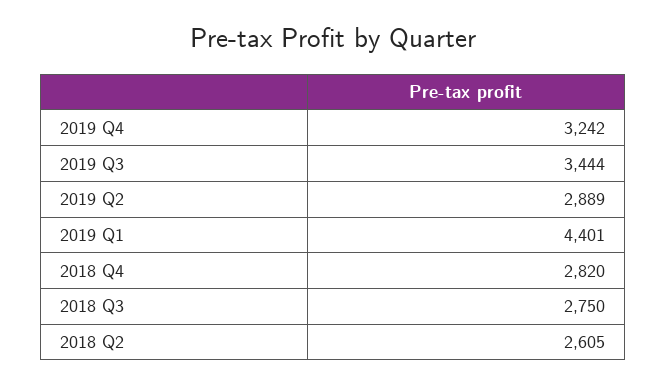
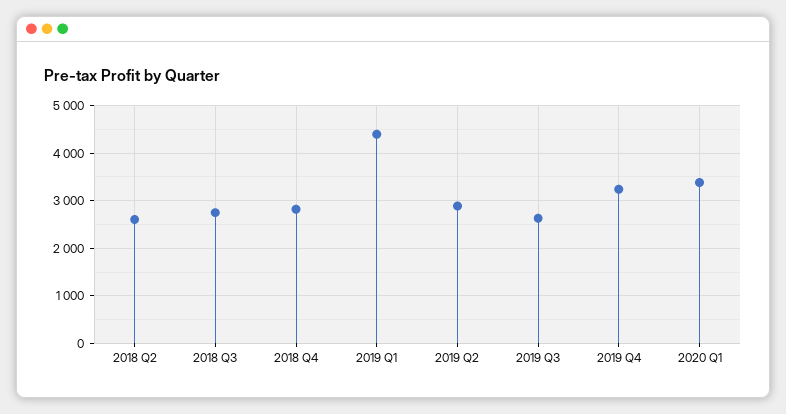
2019 Q3: 3444 -> 2600
2020 Q1: none -> 3400

